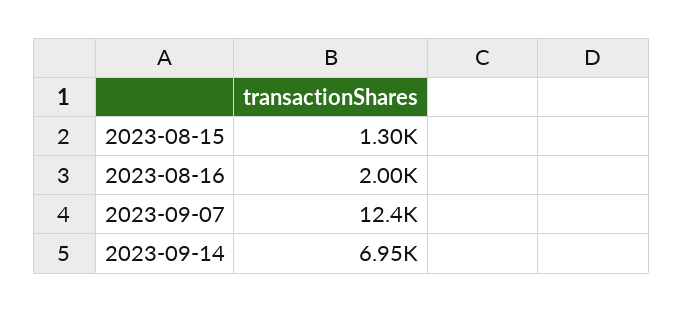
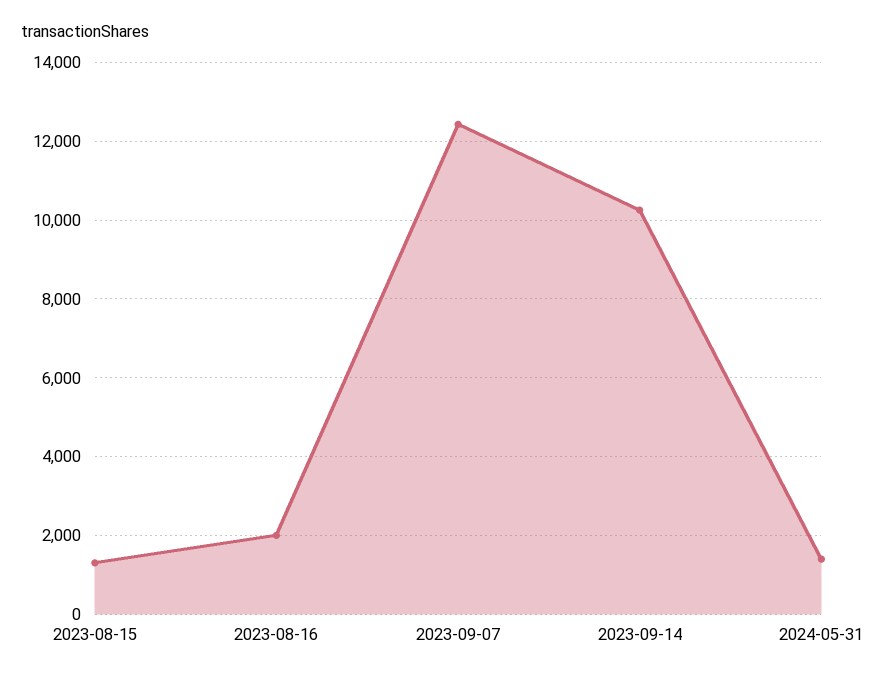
2023-09-14: 6950 -> 10200
2024-05-31: none -> 1400

